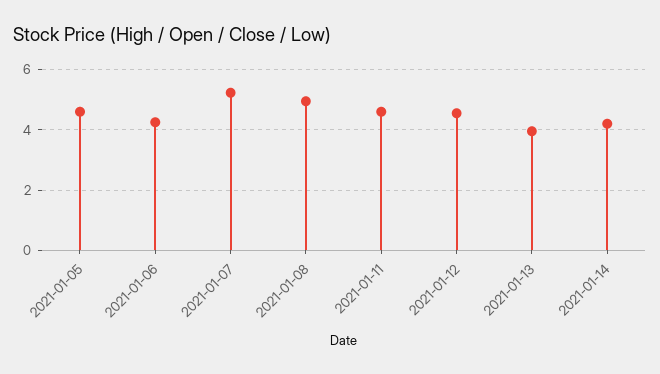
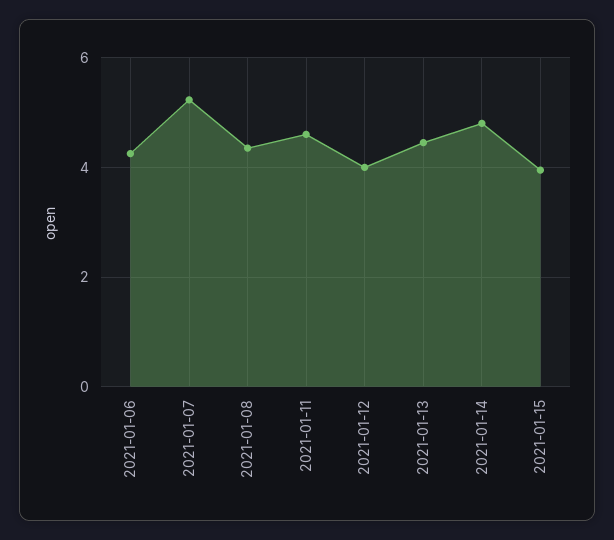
2021-01-05: 4.6 -> none
2021-01-08: 5 -> 4.4
2021-01-12: 4.6 -> 4
2021-01-13: 4 -> 4.4
2021-01-14: 4.2 -> 4.8
2021-01-15: none -> 4

